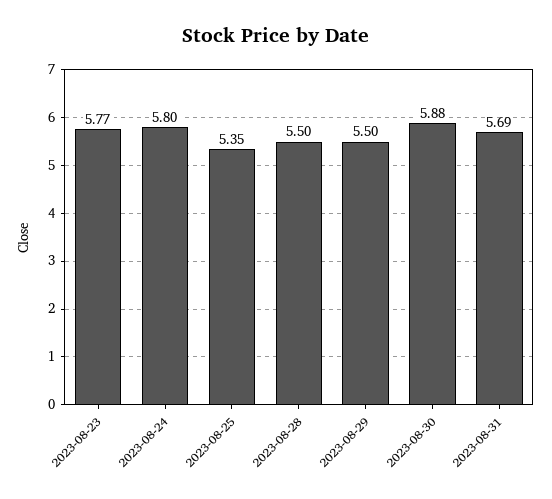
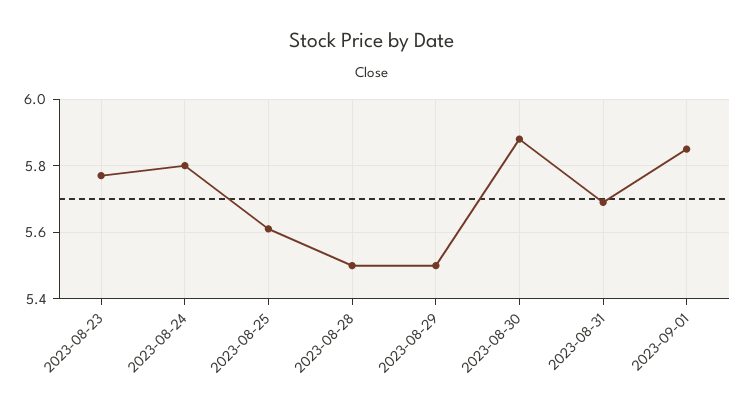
2023-08-25: 5.35 -> 5.6
2023-09-01: none -> 5.85

